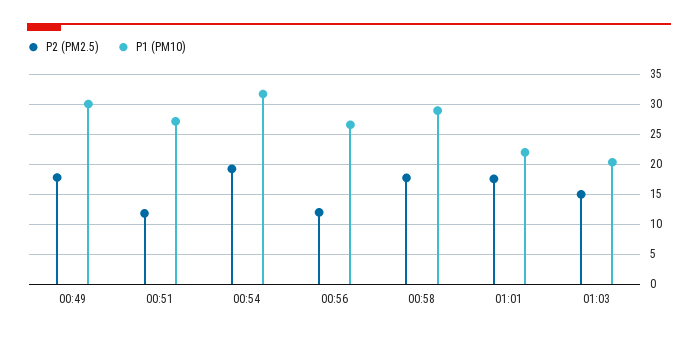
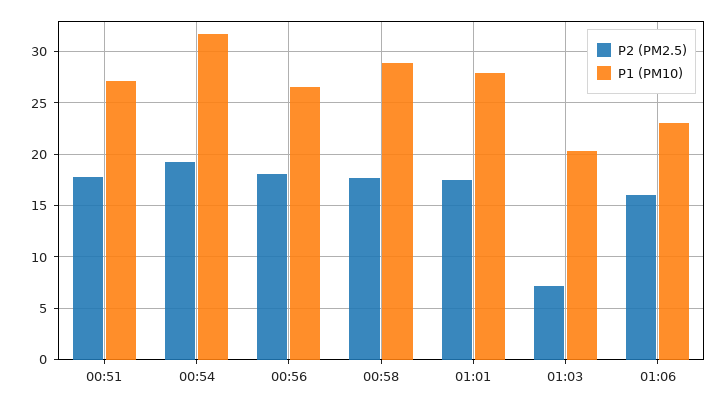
P2 (PM2.5), 00:49: 17.5 -> none
P1 (PM10), 00:49: 30 -> none
P2 (PM2.5), 00:51: 12.5 -> 18
P2 (PM2.5), 00:56: 12.5 -> 18
P1 (PM10), 01:01: 22.5 -> 28
P2 (PM2.5), 01:03: 15 -> 7
P2 (PM2.5), 01:06: none -> 16
P1 (PM10), 01:06: none -> 23

